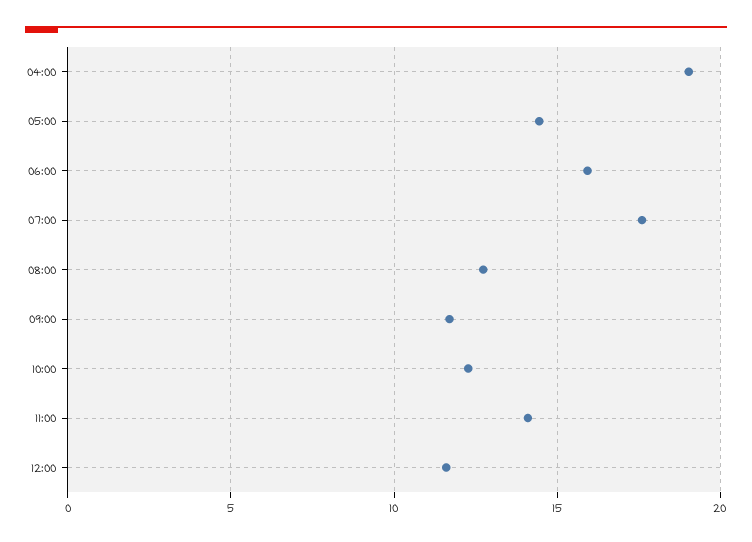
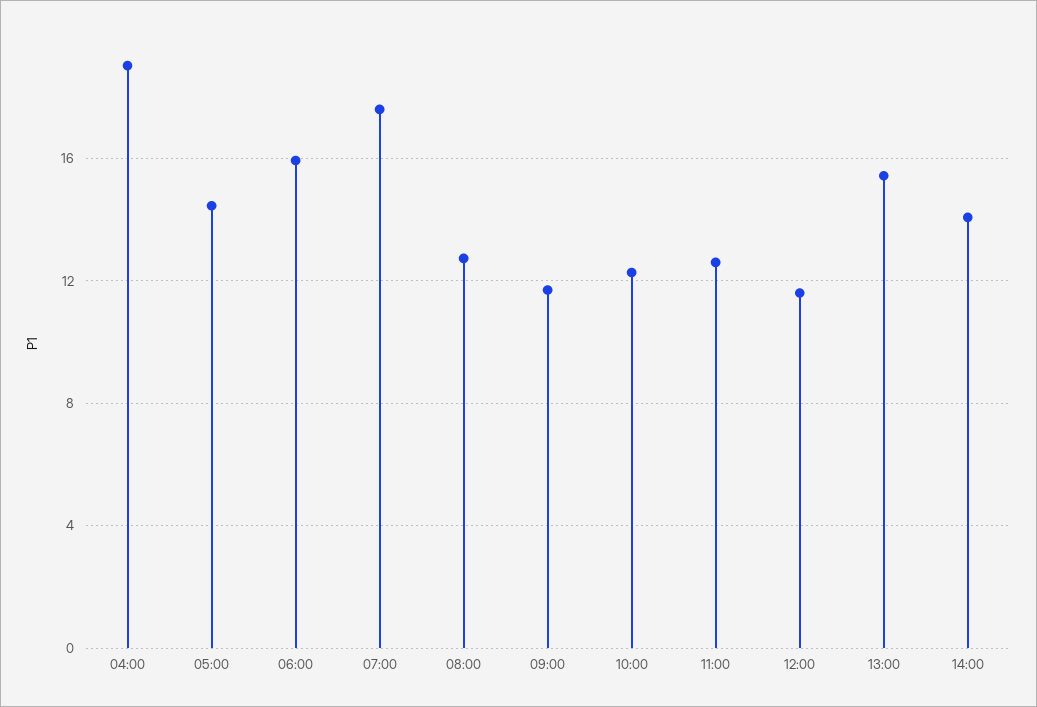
11:00: 14 -> 12.5
13:00: none -> 15.5
14:00: none -> 14

